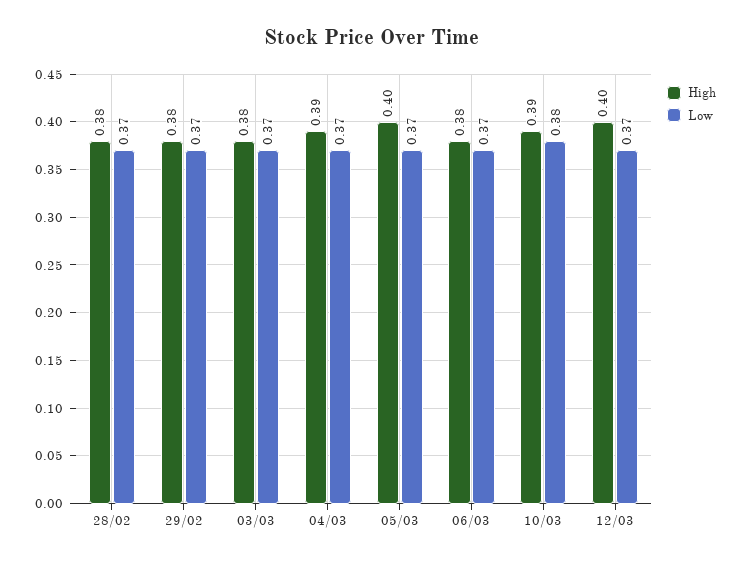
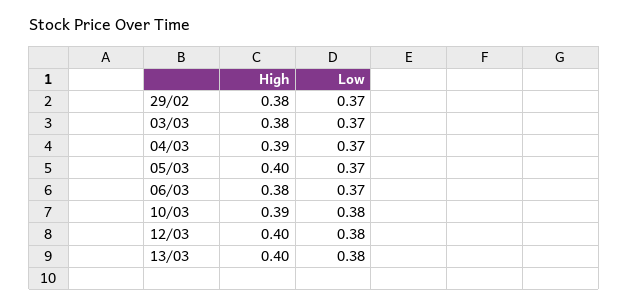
High, 28/02: 0.38 -> none
Low, 28/02: 0.37 -> none
Low, 12/03: 0.37 -> 0.38
High, 13/03: none -> 0.4
Low, 13/03: none -> 0.38

